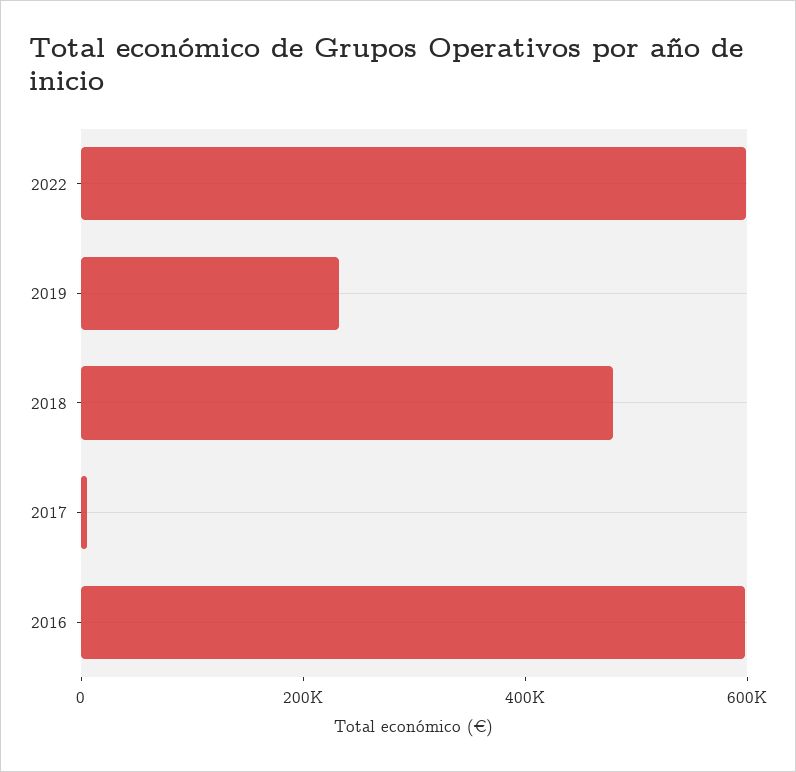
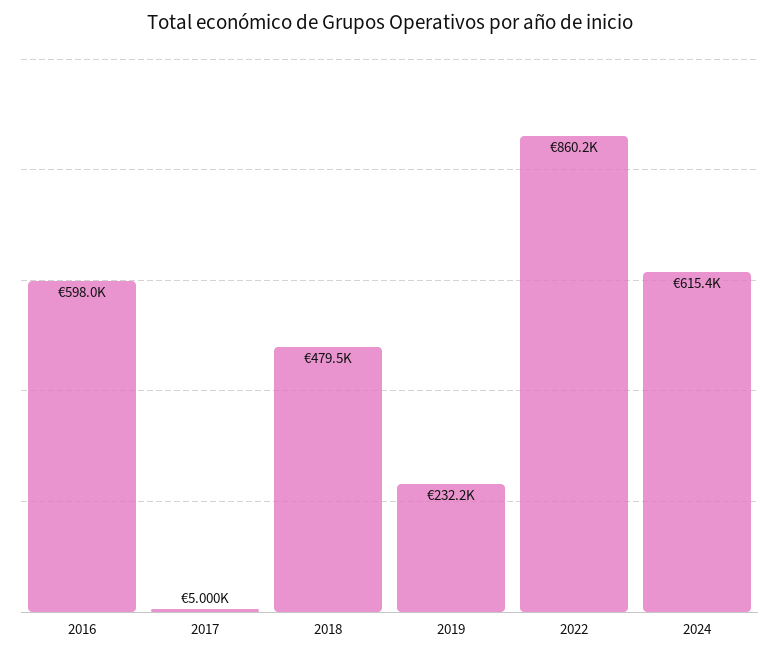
2022: 600000 -> 860200
2024: none -> 615400

